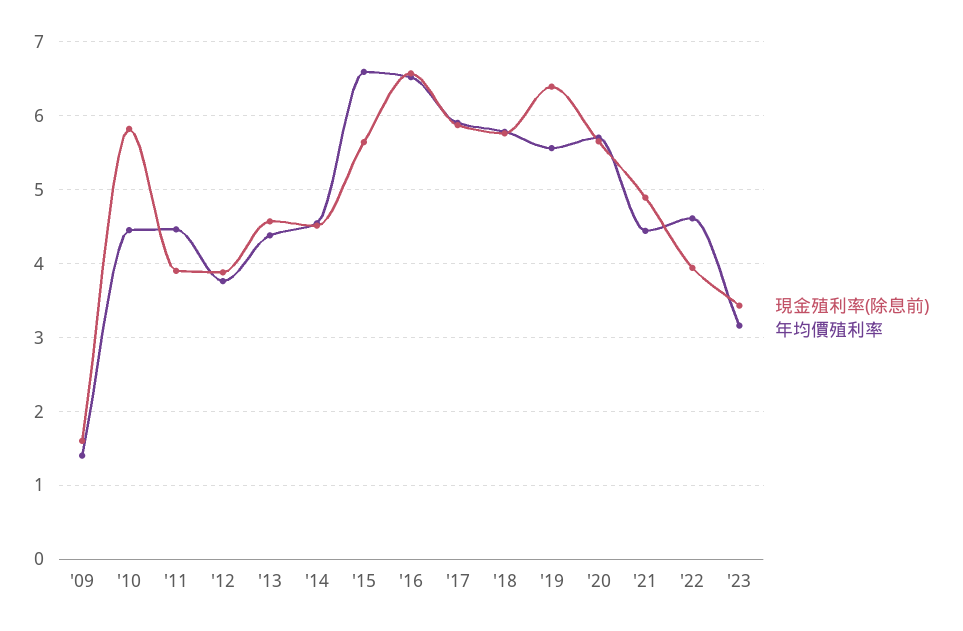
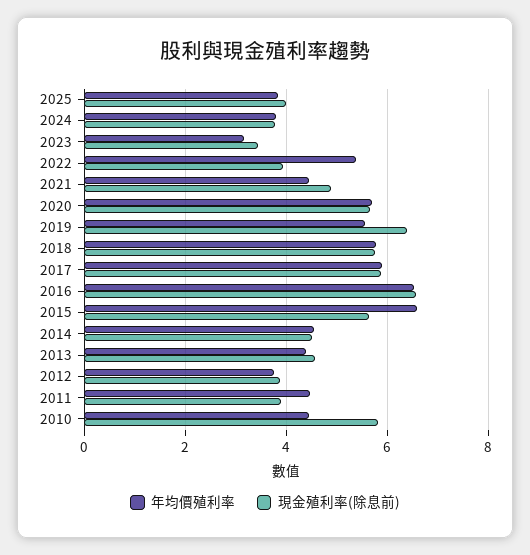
現金殖利率(除息前), '09: 1.6 -> none
年均價殖利率, '09: 1.4 -> none
年均價殖利率, '22: 4.6 -> 5.4
年均價殖利率, 2025: none -> 3.8
現金殖利率(除息前), 2025: none -> 4
年均價殖利率, 2024: none -> 3.8
現金殖利率(除息前), 2024: none -> 3.8

